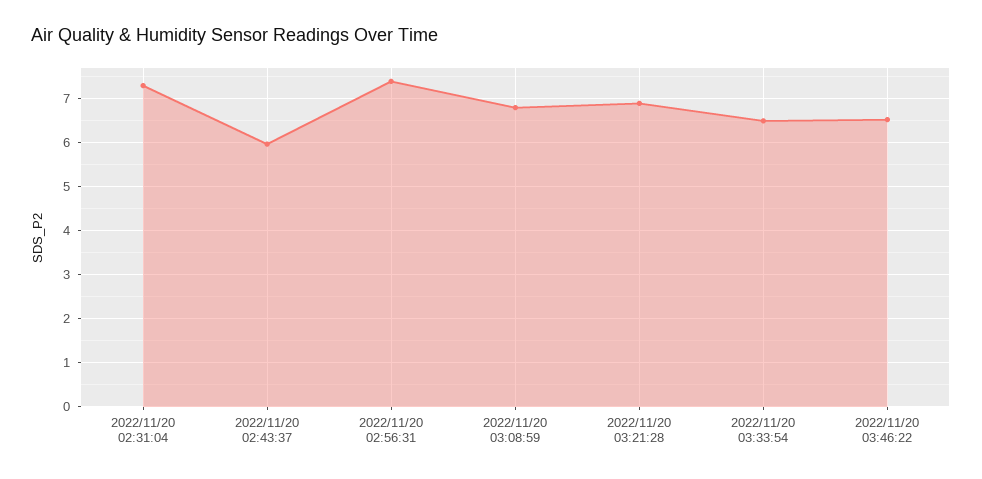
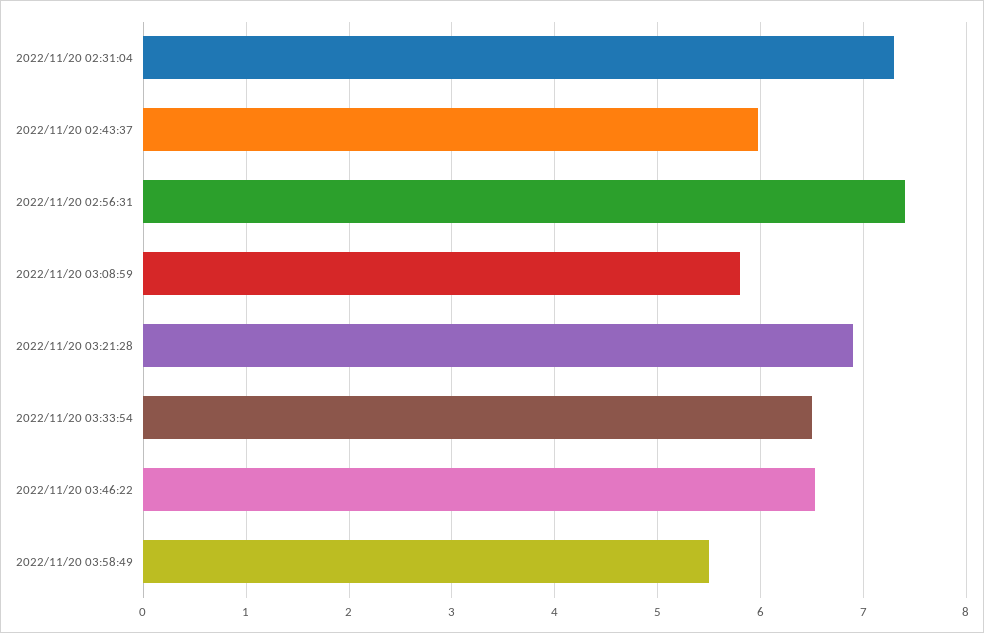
2022/11/20 03:08:59: 6.8 -> 5.8
2022/11/20 03:58:49: none -> 5.5

